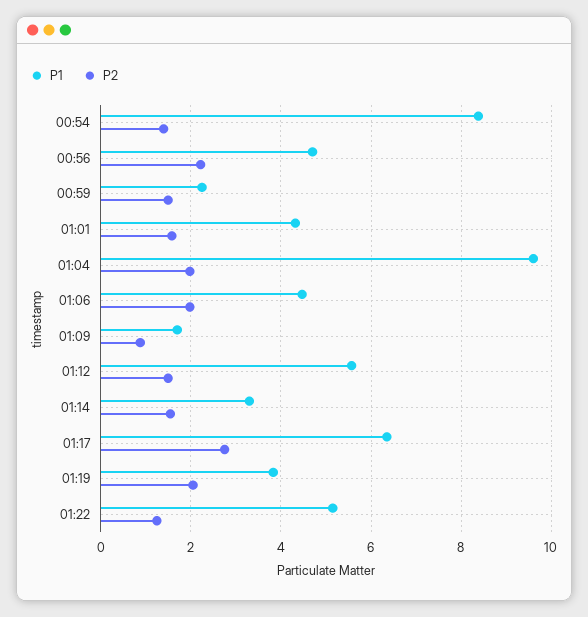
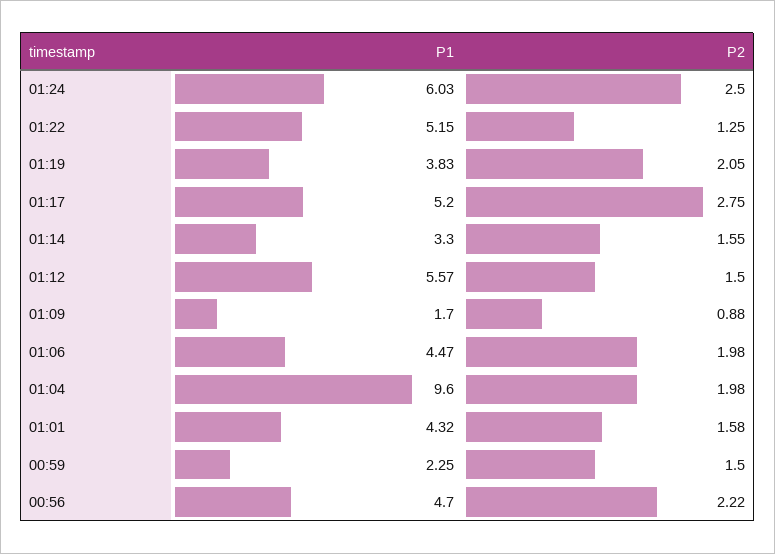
P1, 00:54: 8.4 -> none
P2, 00:54: 1.4 -> none
P1, 01:17: 6.4 -> 5.2
P1, 01:24: none -> 6.03
P2, 01:24: none -> 2.5

